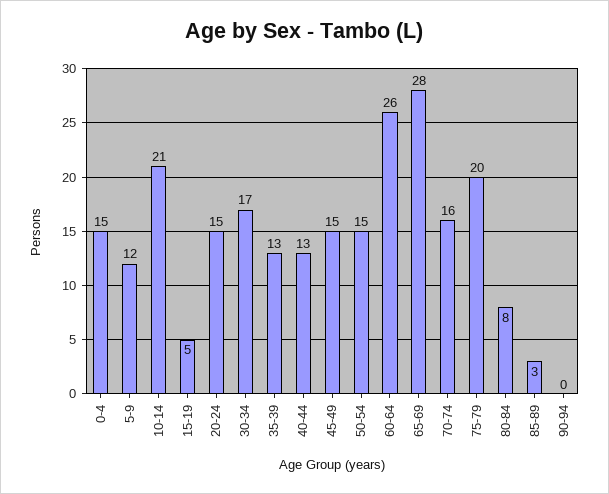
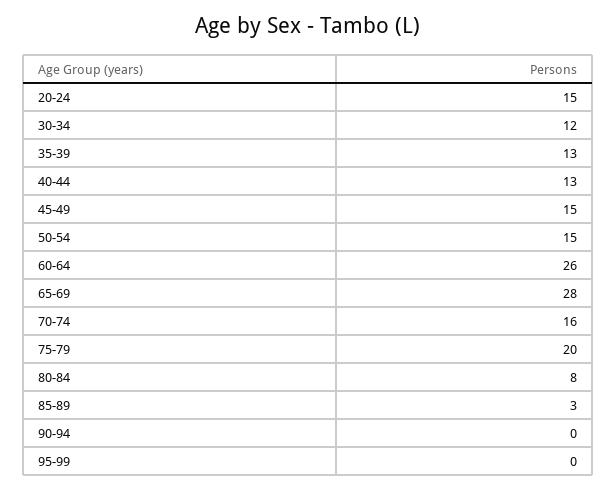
0-4: 15 -> none
5-9: 12 -> none
10-14: 21 -> none
15-19: 5 -> none
30-34: 17 -> 12
95-99: none -> 0

